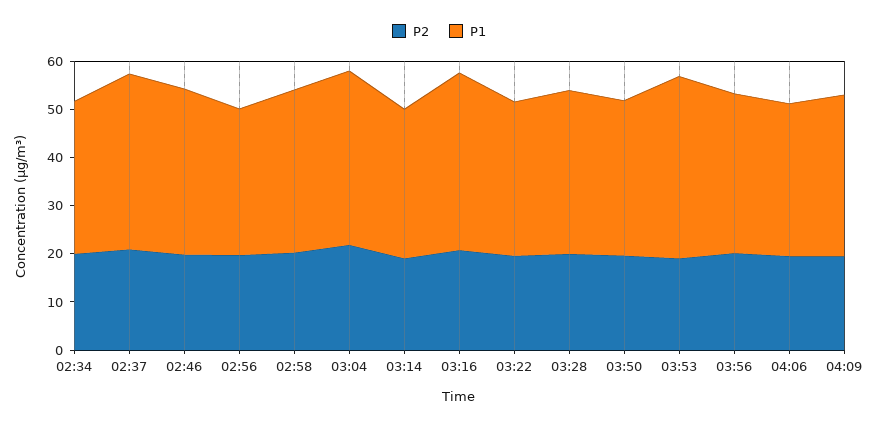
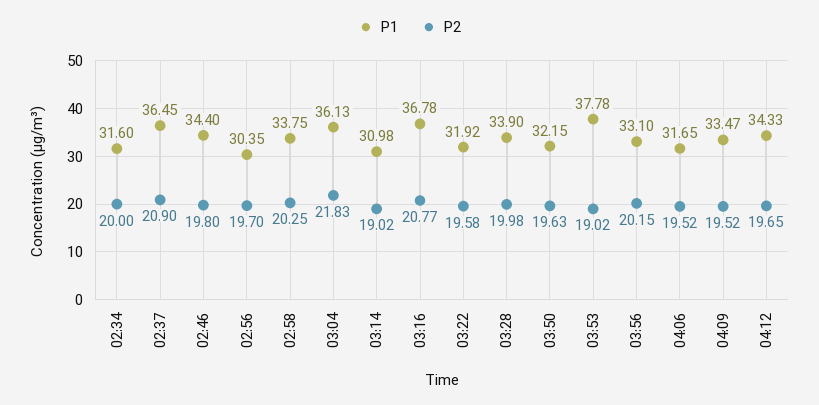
P1, 04:12: none -> 34.33
P2, 04:12: none -> 19.65

